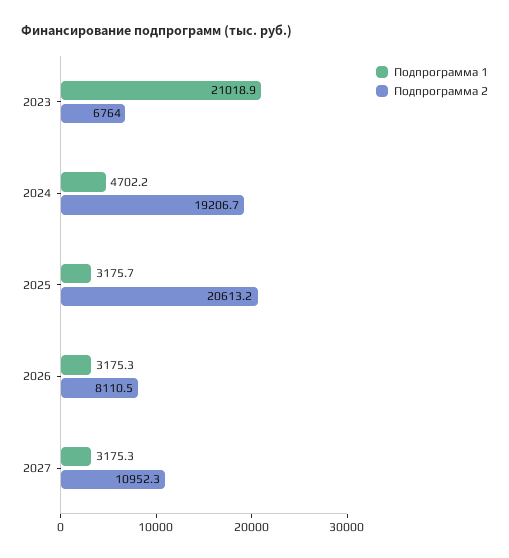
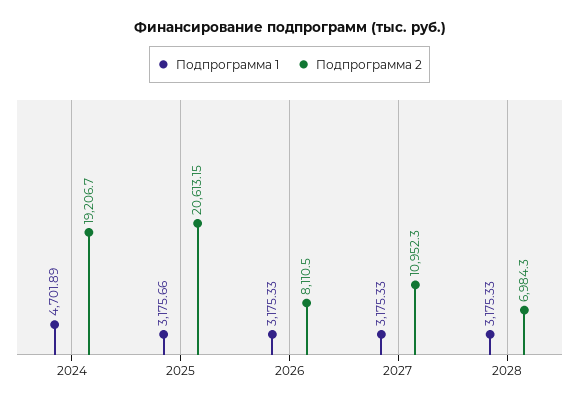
Подпрограмма 1, 2023: 21018.9 -> none
Подпрограмма 2, 2023: 6764 -> none
Подпрограмма 1, 2024: 4702.2 -> 4701.89
Подпрограмма 1, 2028: none -> 3175.33
Подпрограмма 2, 2028: none -> 6984.3

